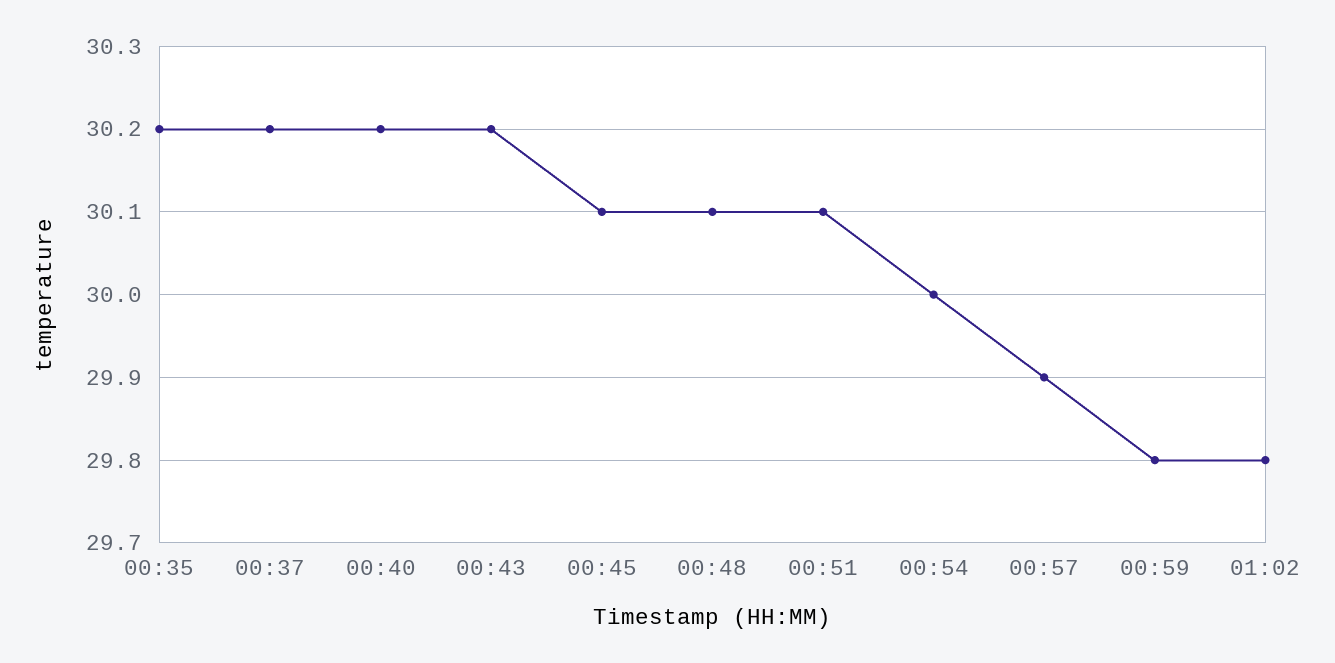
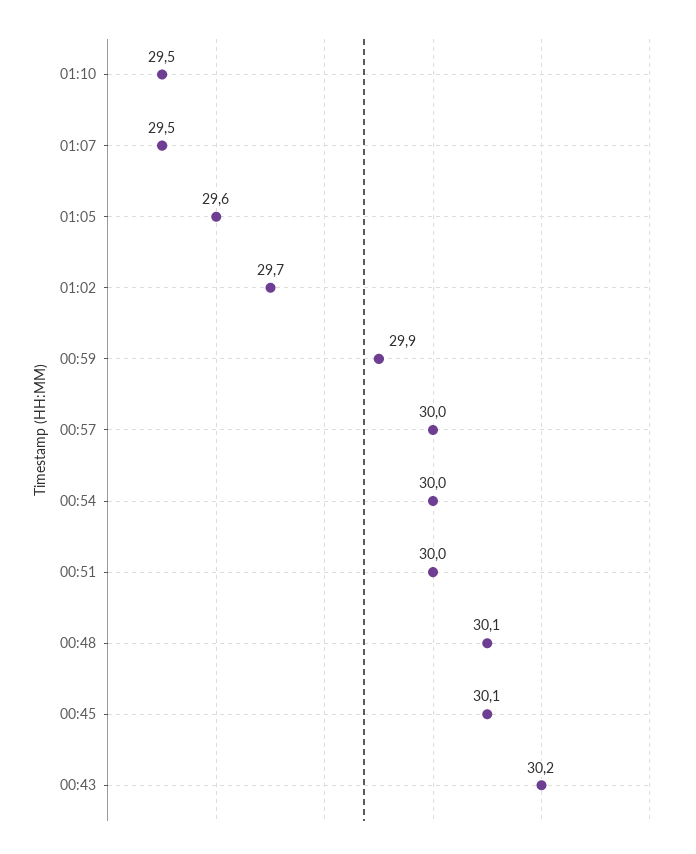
00:35: 30.2 -> none
00:37: 30.2 -> none
00:40: 30.2 -> none
00:51: 30.1 -> 30
00:57: 29.9 -> 30
00:59: 29.8 -> 29.9
01:02: 29.8 -> 29.7
01:10: none -> 29.5
01:07: none -> 29.5
01:05: none -> 29.6

